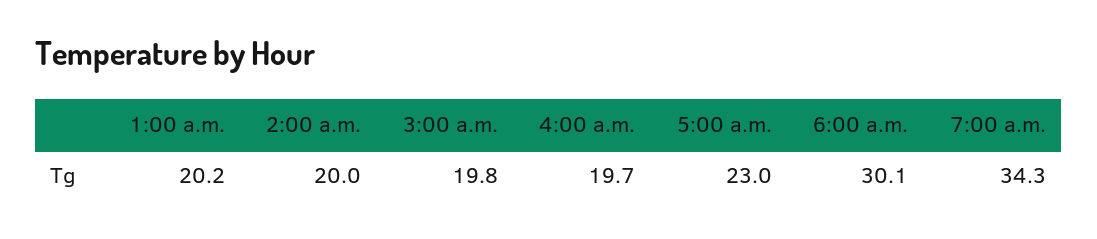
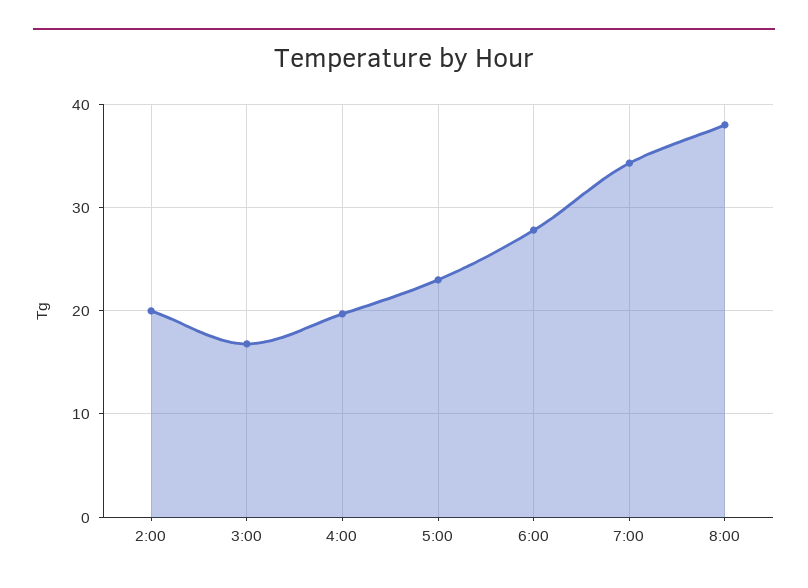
1:00 a.m.: 20.2 -> none
3:00 a.m.: 19.8 -> 17
6:00 a.m.: 30.1 -> 28
8:00: none -> 38

